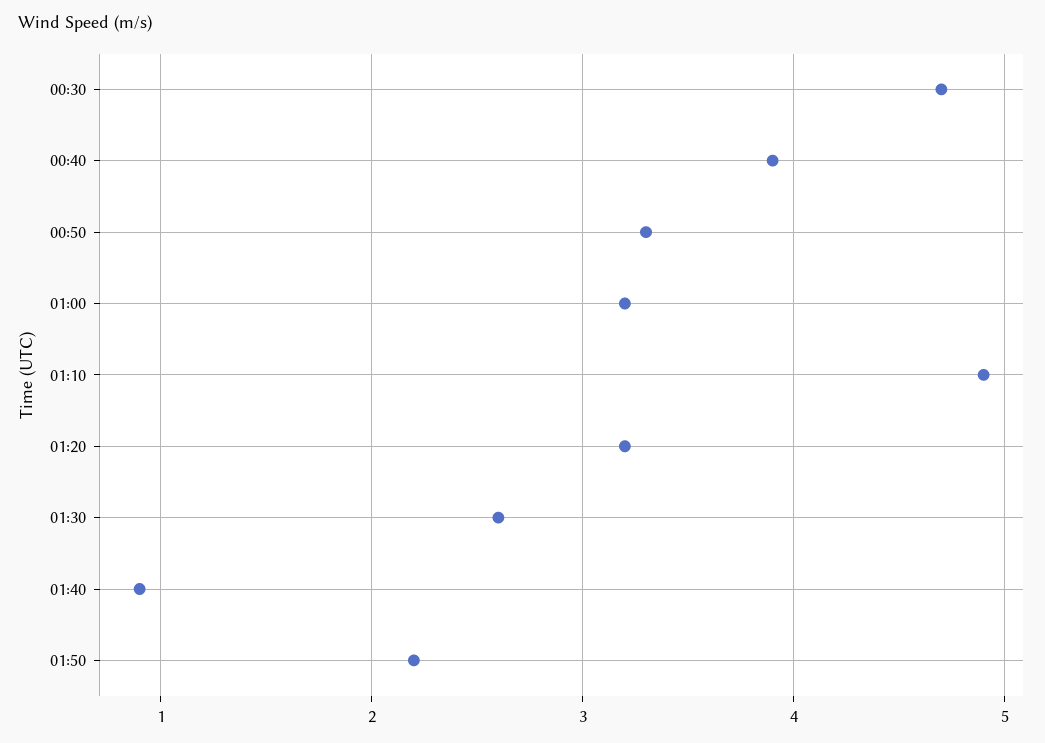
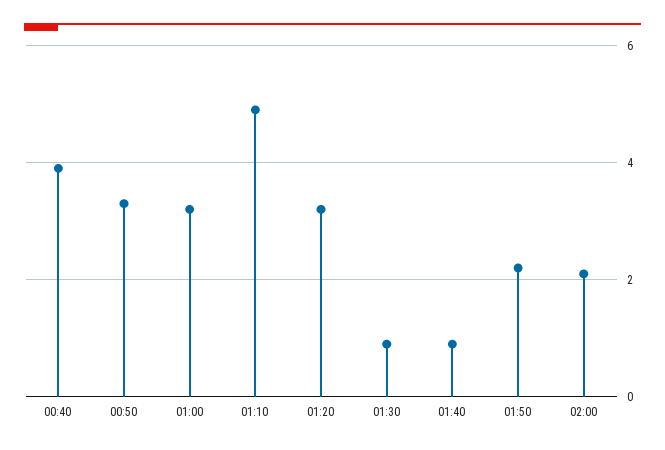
00:30: 4.7 -> none
01:30: 2.6 -> 1
02:00: none -> 2

